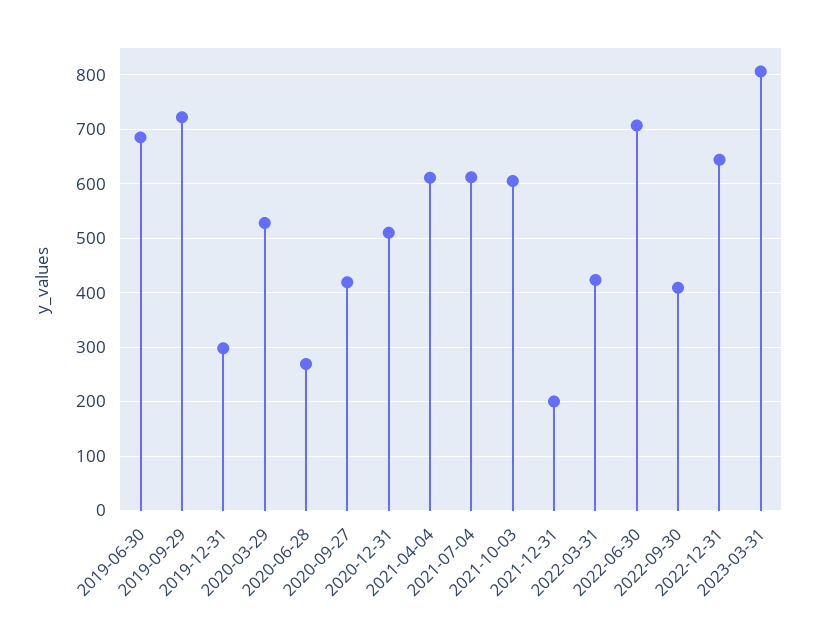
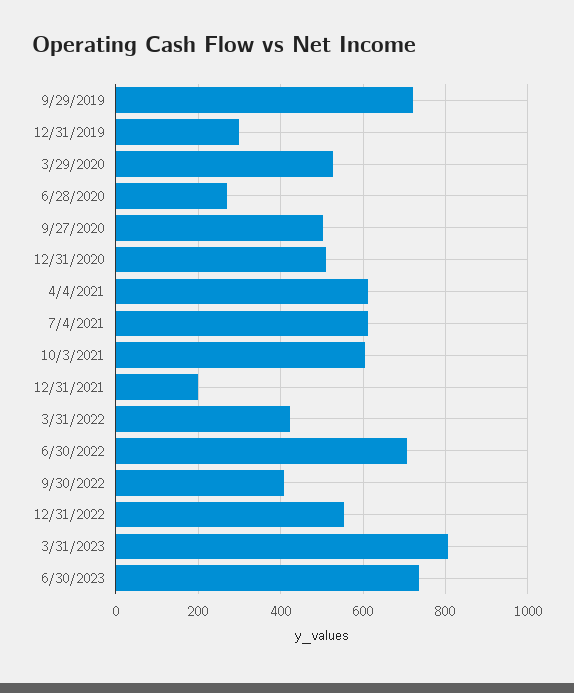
2019-06-30: 680 -> none
2020-09-27: 420 -> 500
2022-12-31: 640 -> 560
6/30/2023: none -> 740

